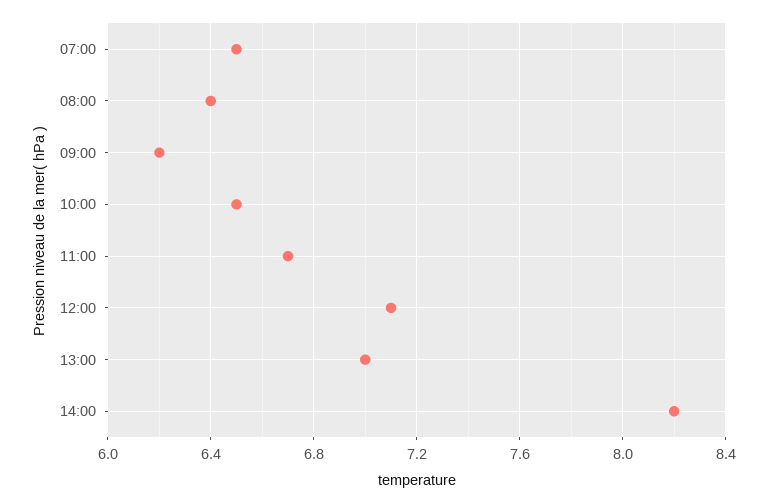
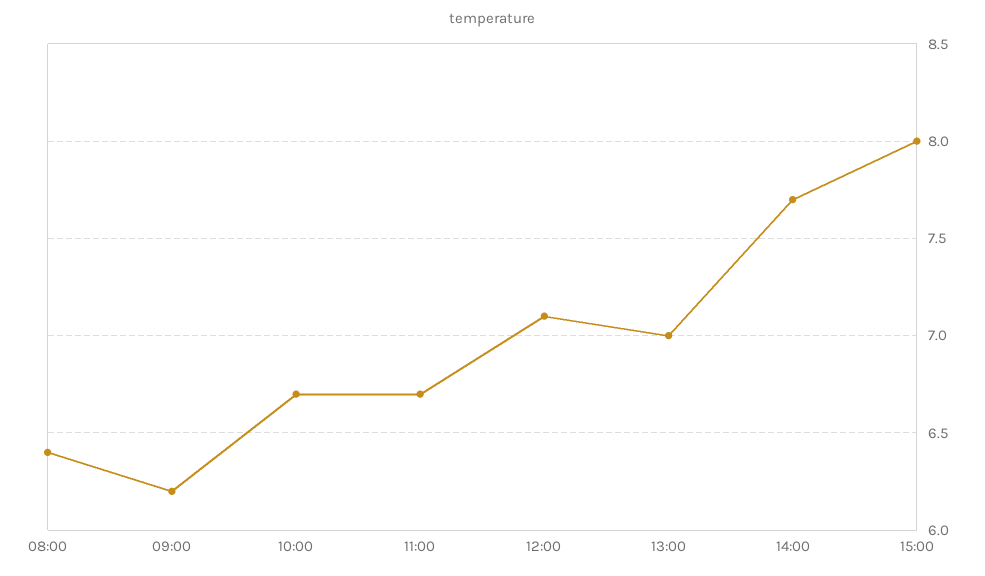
07:00: 6.5 -> none
10:00: 6.5 -> 6.7
14:00: 8.2 -> 7.7
15:00: none -> 8

